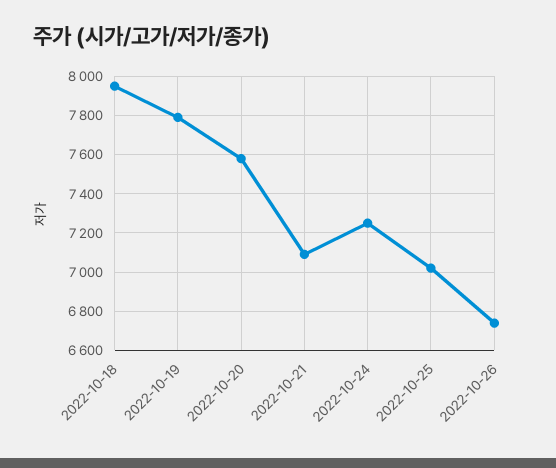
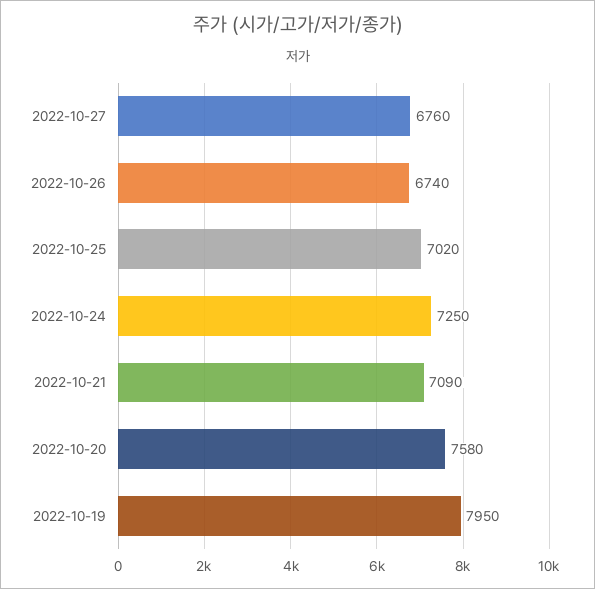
2022-10-18: 7950 -> none
2022-10-19: 7800 -> 7950
2022-10-27: none -> 6760

